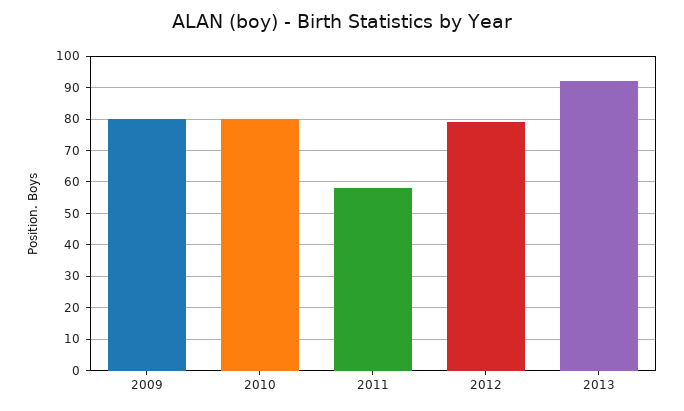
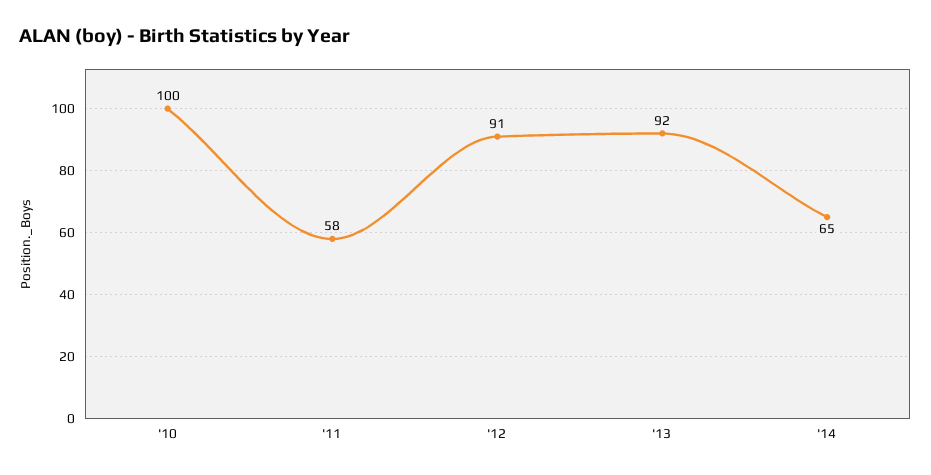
2009: 80 -> none
2010: 80 -> 100
2012: 80 -> 91
'14: none -> 65

